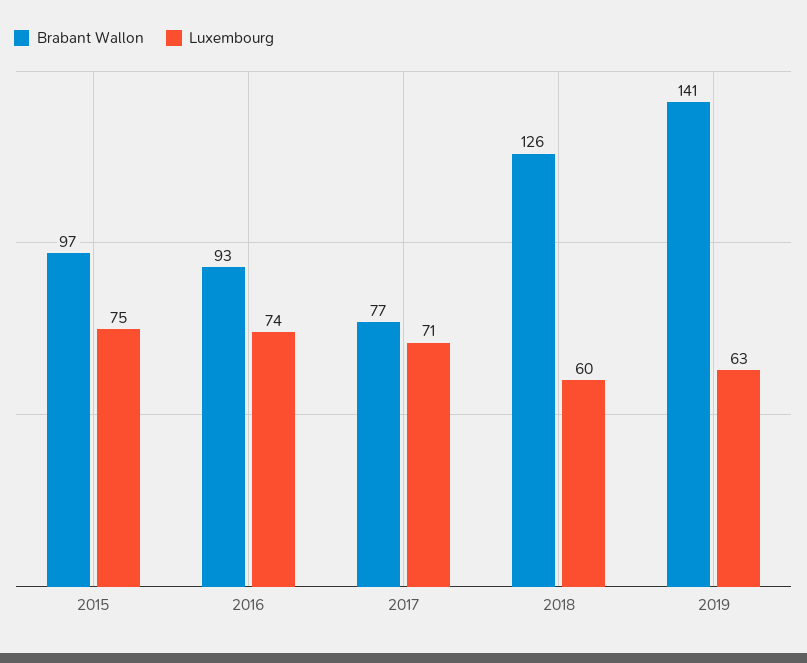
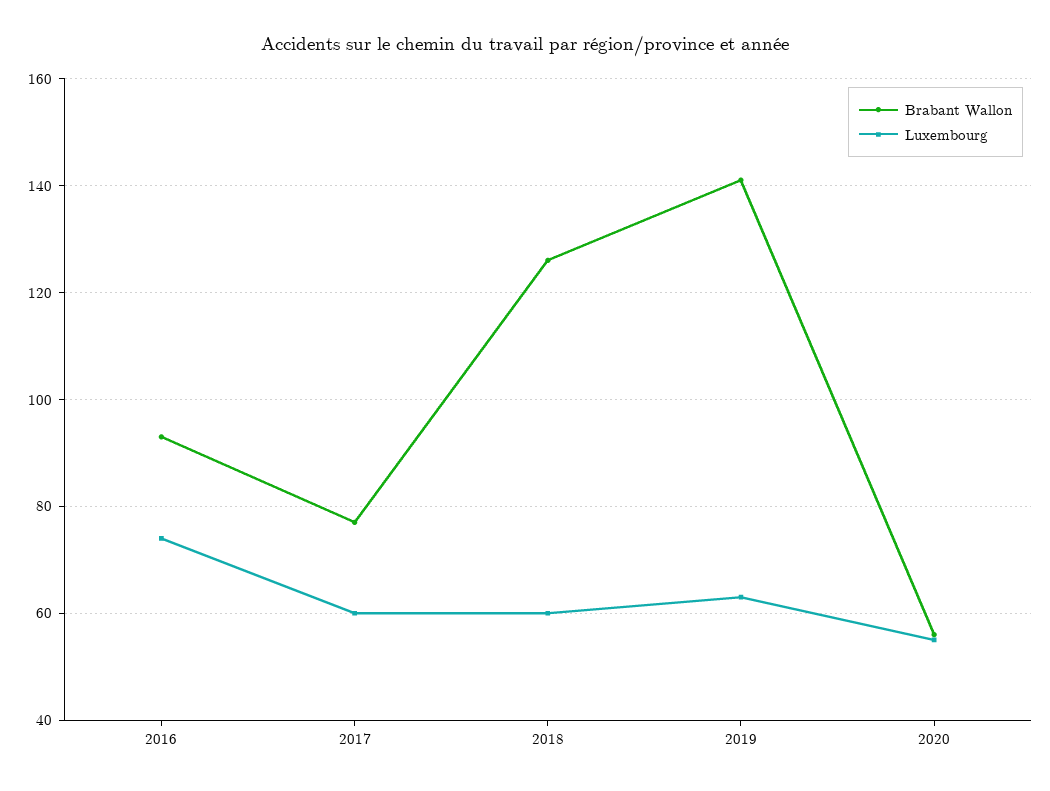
Brabant Wallon, 2015: 97 -> none
Luxembourg, 2015: 75 -> none
Luxembourg, 2017: 71 -> 60
Brabant Wallon, 2020: none -> 55
Luxembourg, 2020: none -> 55

